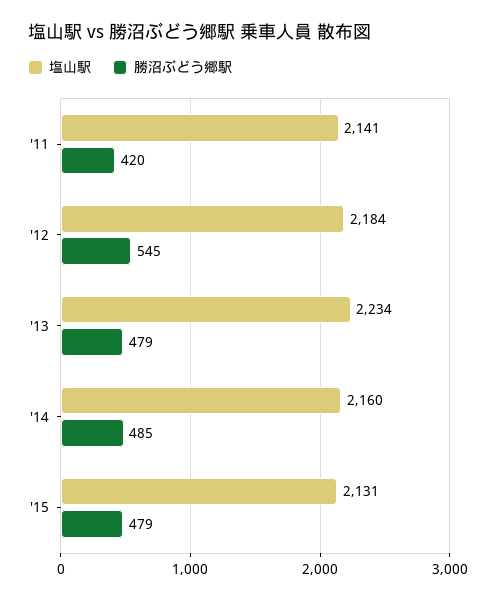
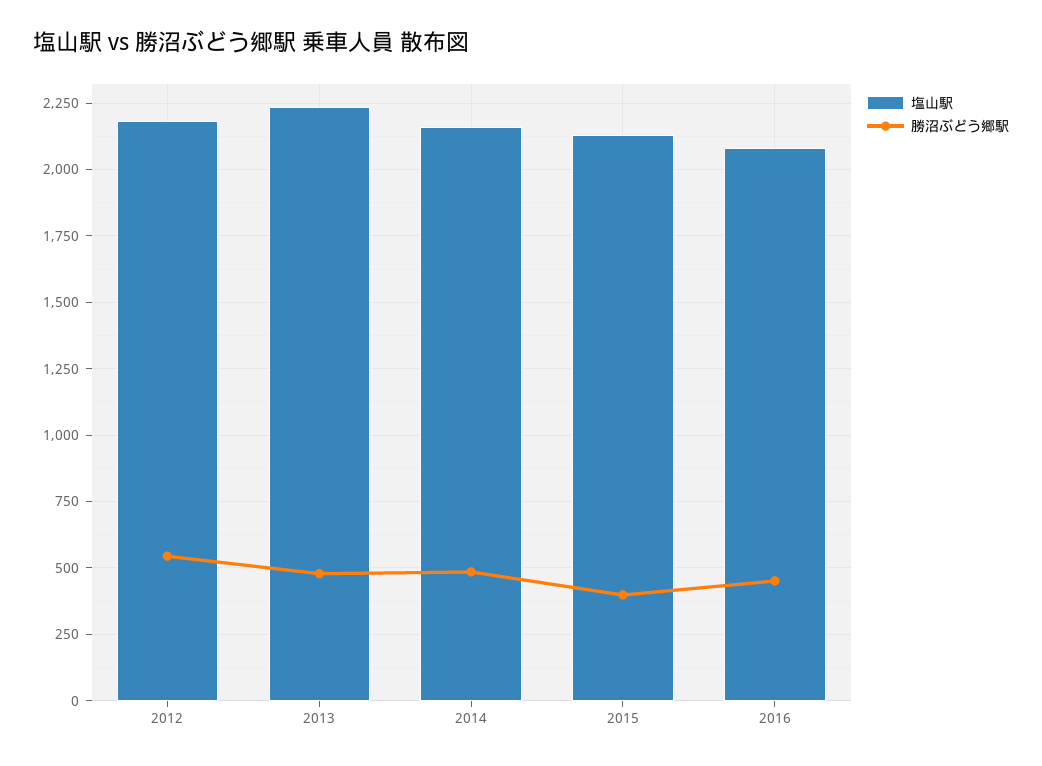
塩山駅, '11: 2141 -> none
勝沼ぶどう郷駅, '11: 420 -> none
勝沼ぶどう郷駅, '15: 479 -> 400
塩山駅, 2016: none -> 2075
勝沼ぶどう郷駅, 2016: none -> 450

